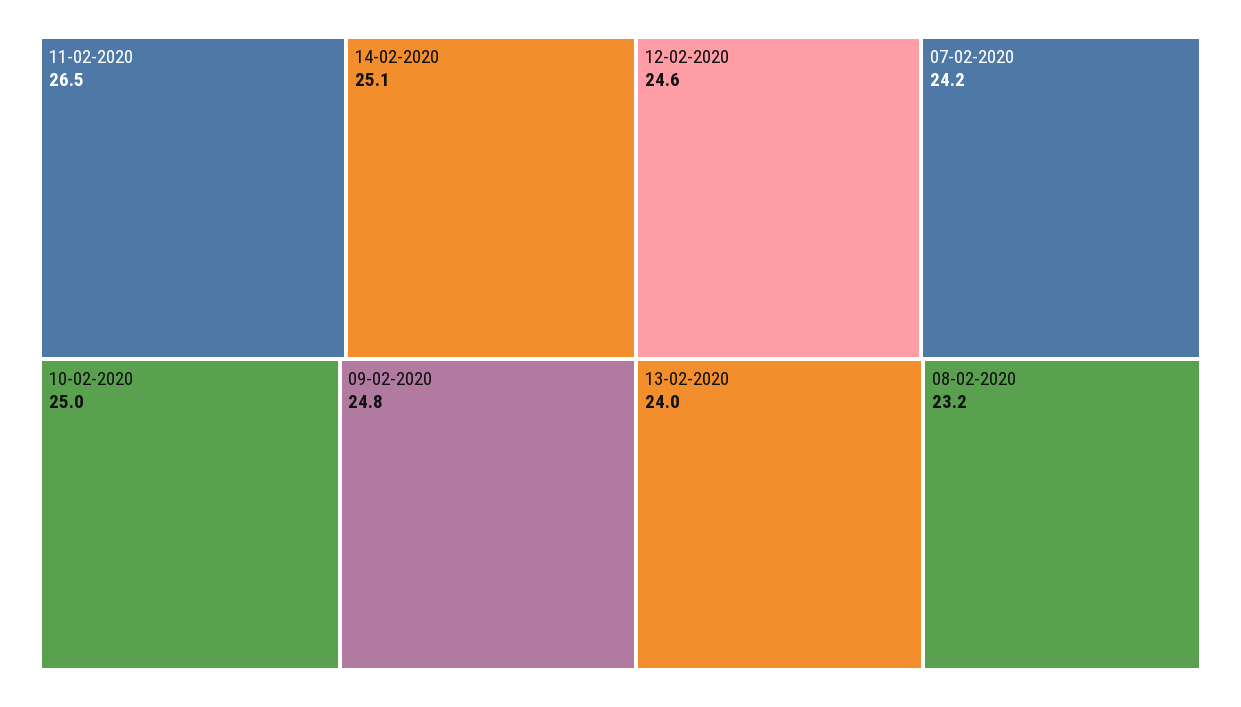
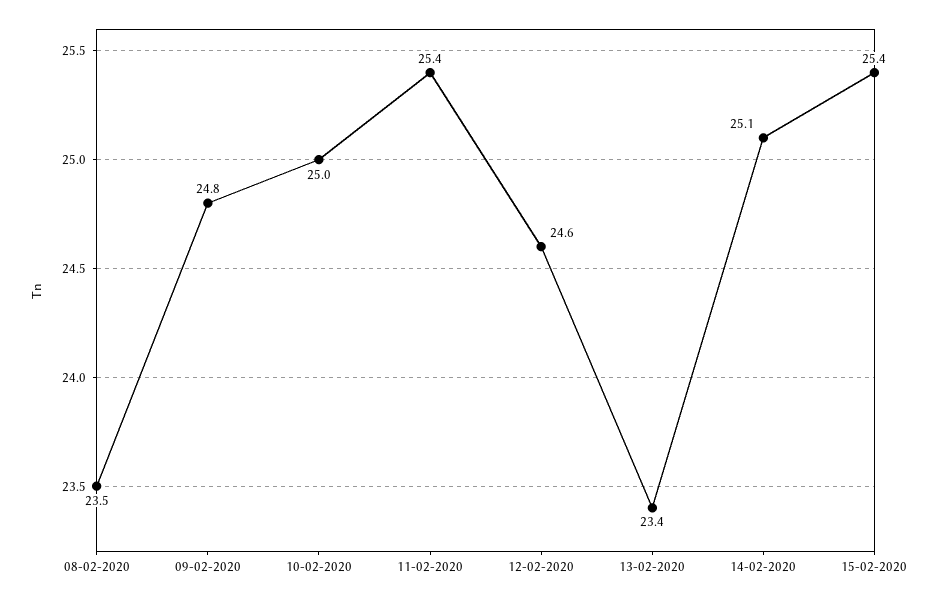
11-02-2020: 26.5 -> 25.4
07-02-2020: 24.2 -> none
13-02-2020: 24 -> 23.4
08-02-2020: 23.2 -> 23.5
15-02-2020: none -> 25.4

